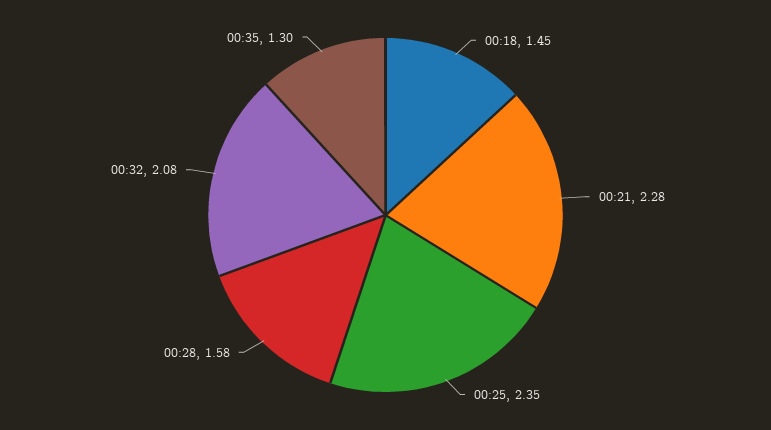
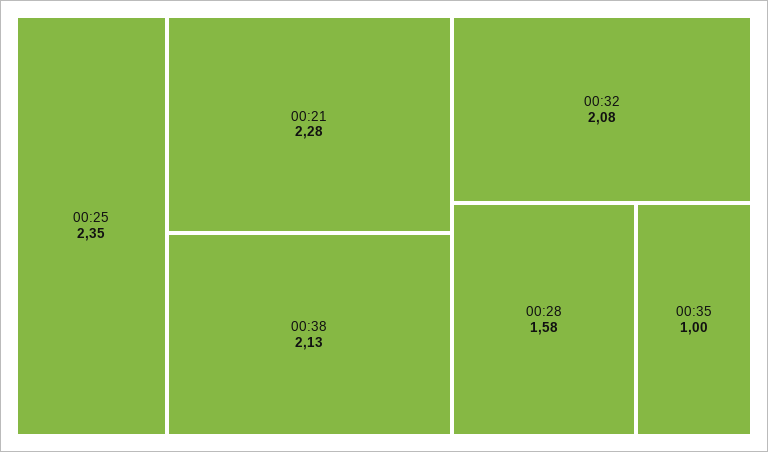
00:18: 1.45 -> none
00:35: 1.3 -> 1
00:38: none -> 2.13

